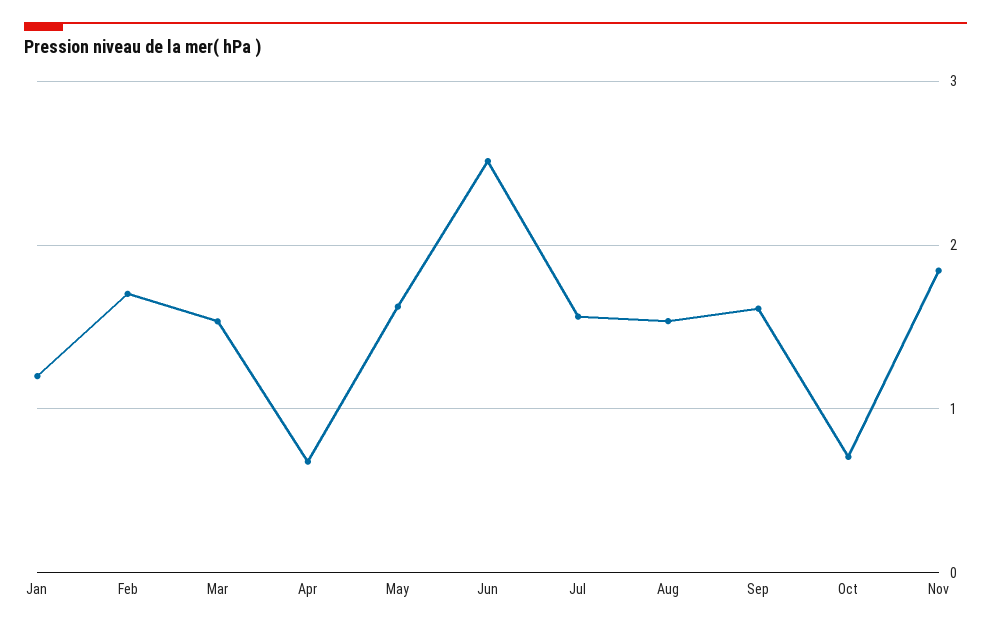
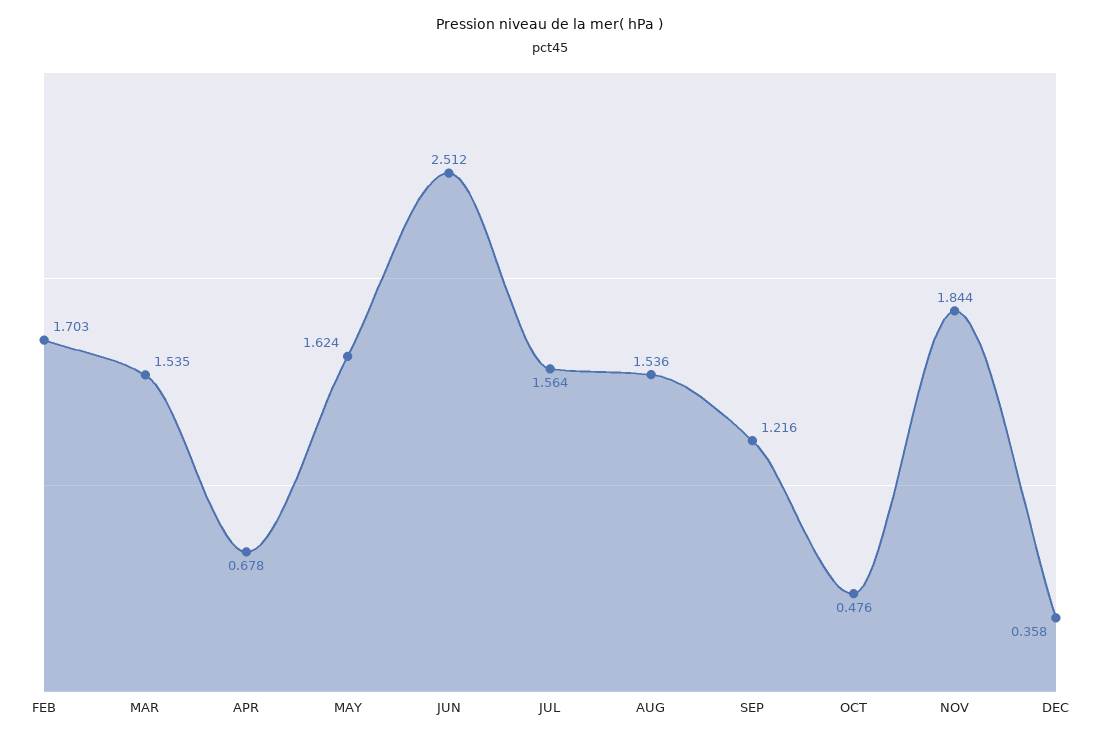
Jan: 1.2 -> none
Sep: 1.6 -> 1.216
Oct: 0.7 -> 0.476
DEC: none -> 0.358

